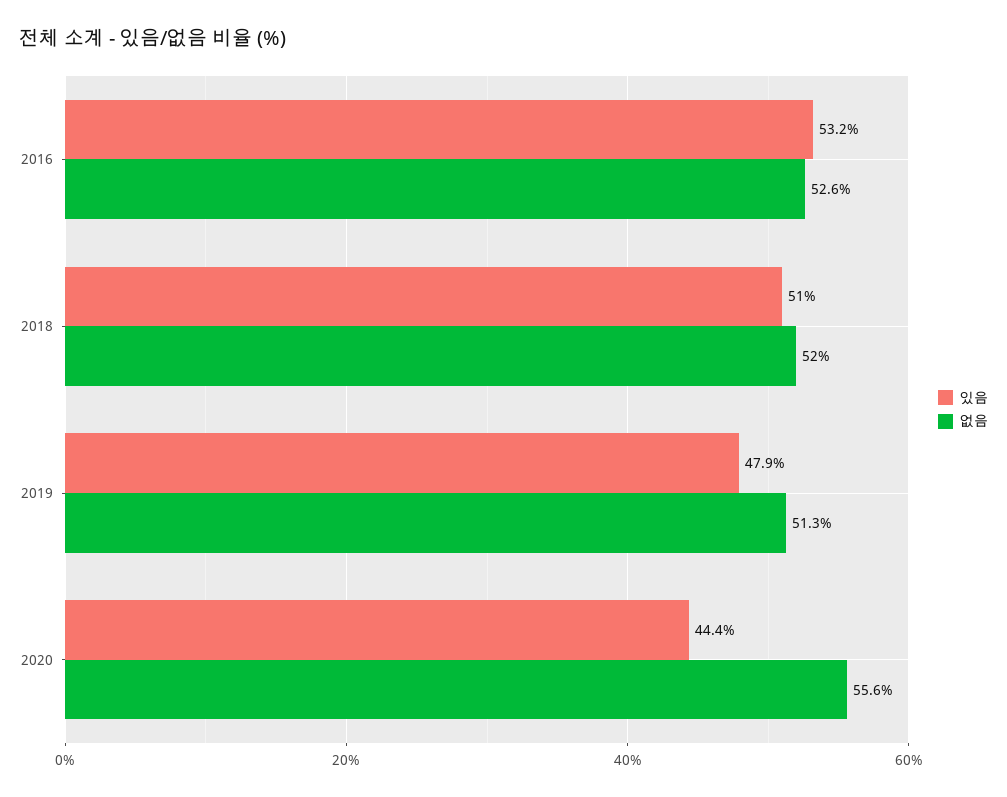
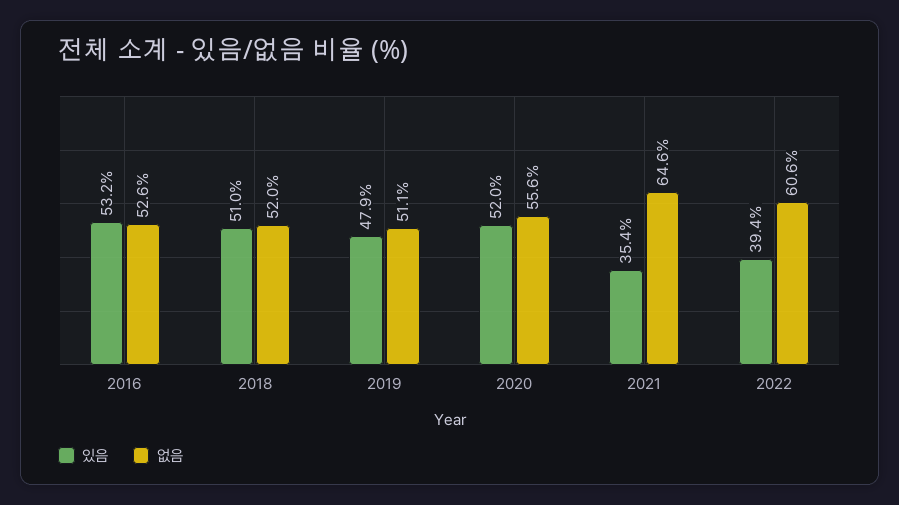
없음, 2019: 51.3 -> 51.1
있음, 2020: 44.4 -> 52
있음, 2021: none -> 35.4
없음, 2021: none -> 64.6
있음, 2022: none -> 39.4
없음, 2022: none -> 60.6

